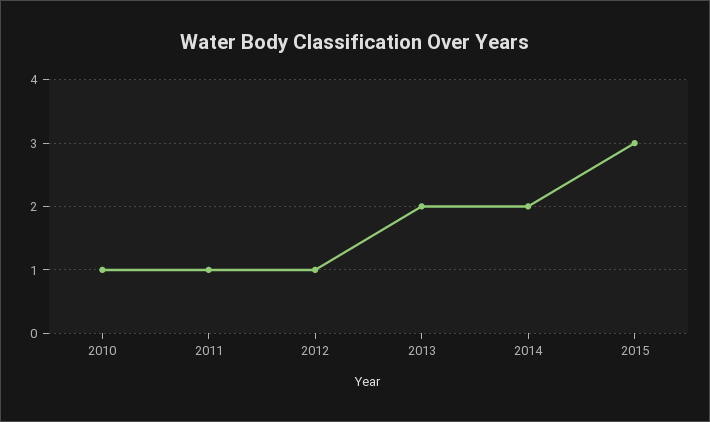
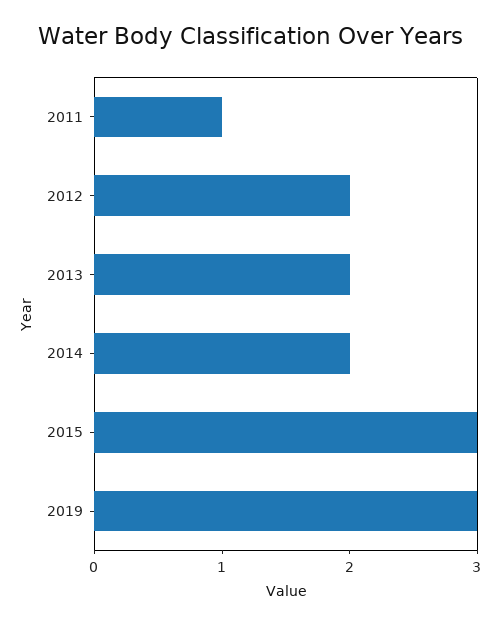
2010: 1 -> none
2012: 1 -> 2
2019: none -> 3

